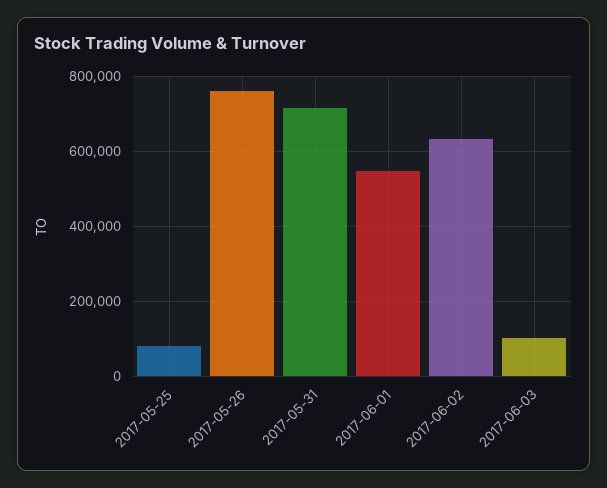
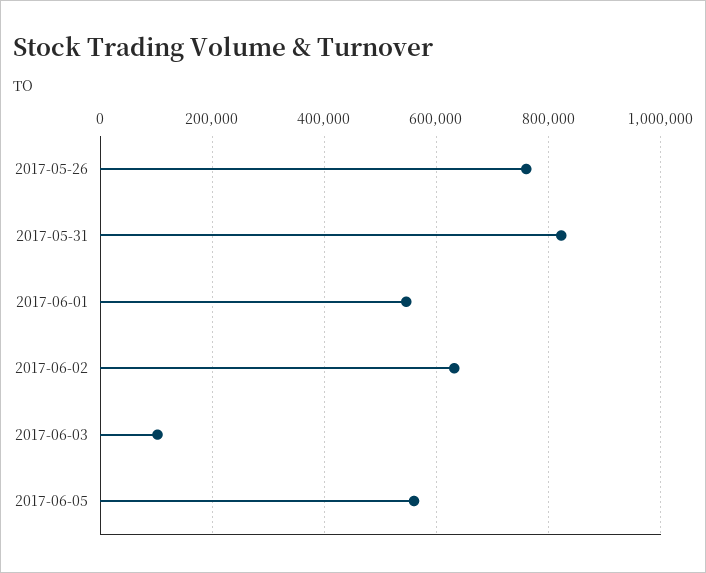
2017-05-25: 80000 -> none
2017-05-31: 720000 -> 820000
2017-06-05: none -> 560000

